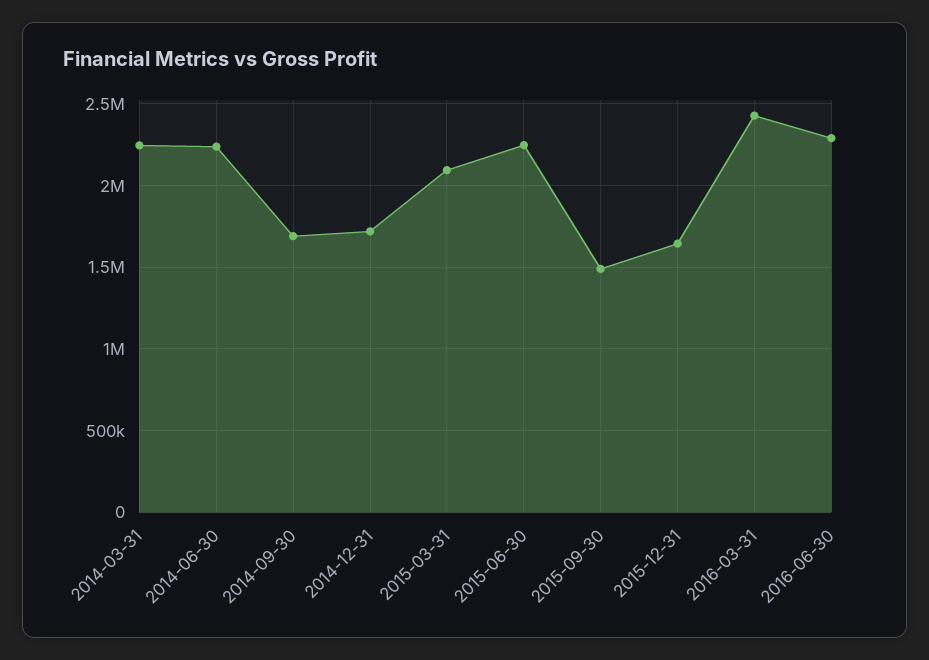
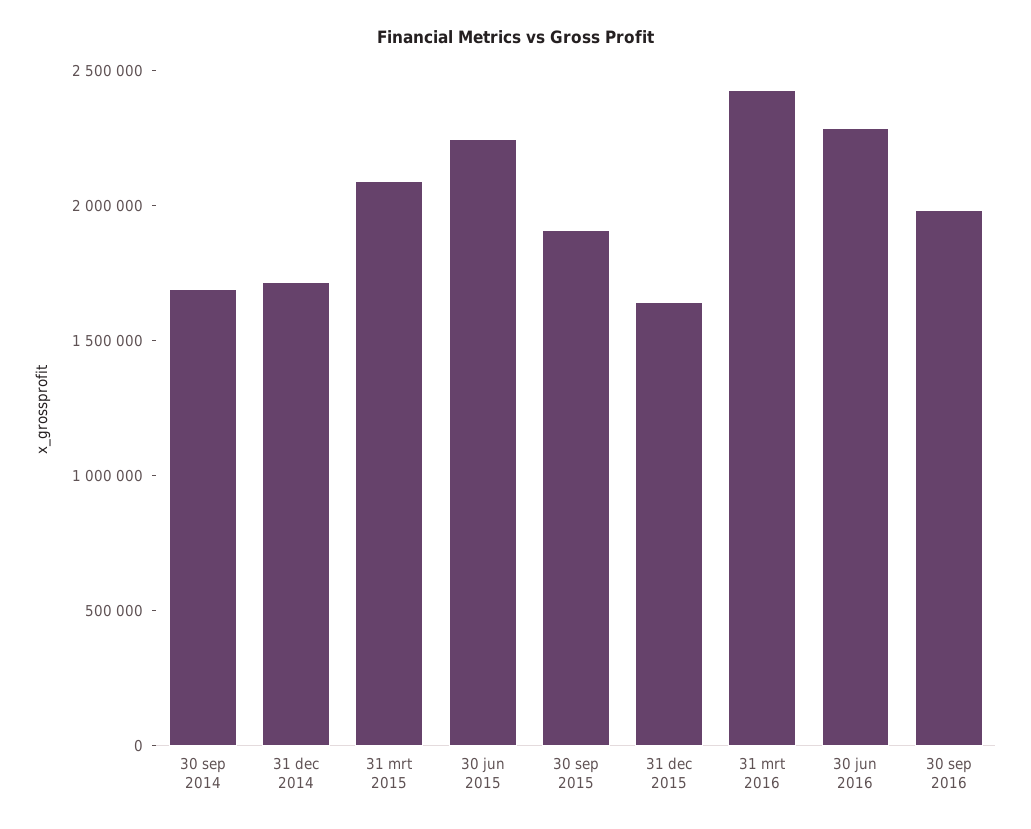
2014-03-31: 2250000 -> none
2014-06-30: 2250000 -> none
2015-09-30: 1500000 -> 1900000
30 sep 2016: none -> 2000000

